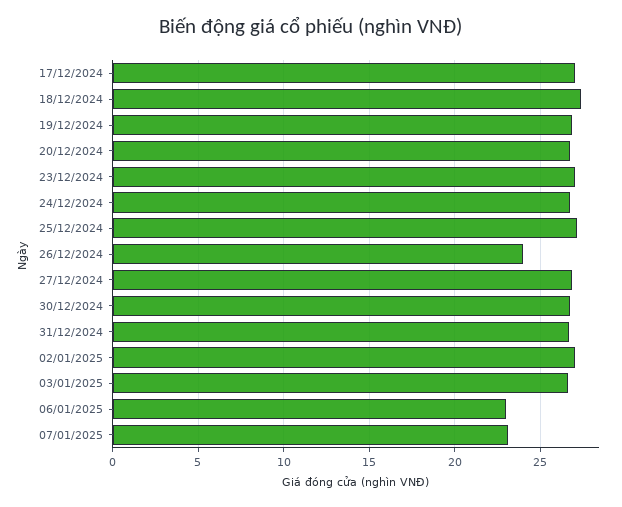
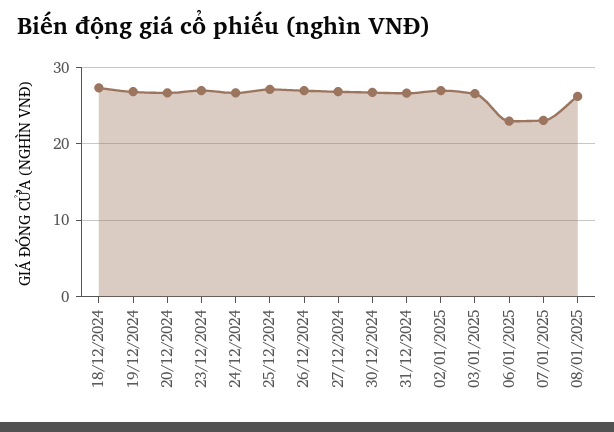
17/12/2024: 27 -> none
26/12/2024: 24 -> 27
08/01/2025: none -> 26

